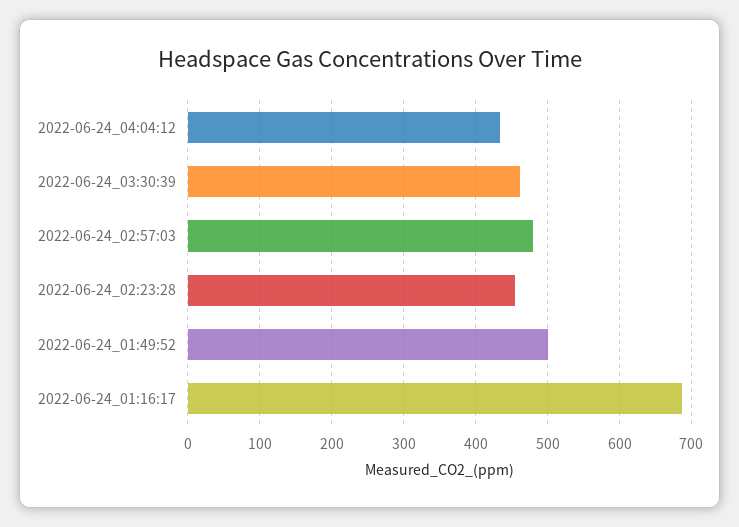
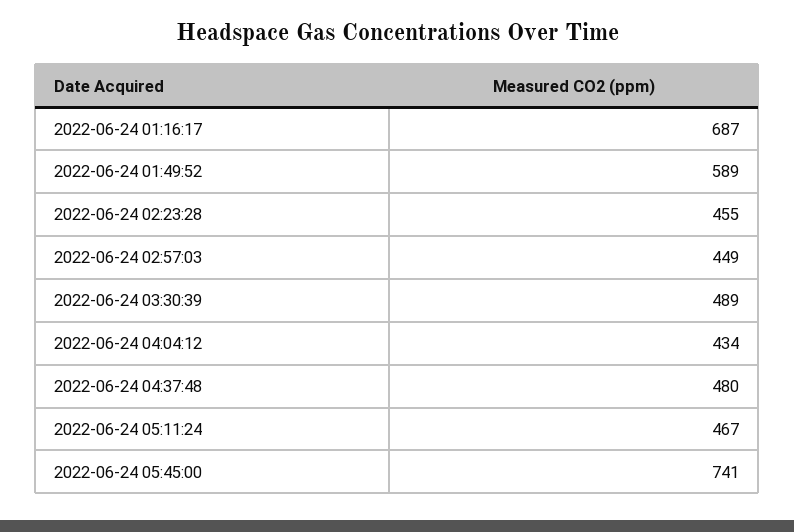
2022-06-24_03:30:39: 460 -> 489
2022-06-24_02:57:03: 480 -> 449
2022-06-24_01:49:52: 500 -> 589
2022-06-24 04:37:48: none -> 480
2022-06-24 05:11:24: none -> 467
2022-06-24 05:45:00: none -> 741

